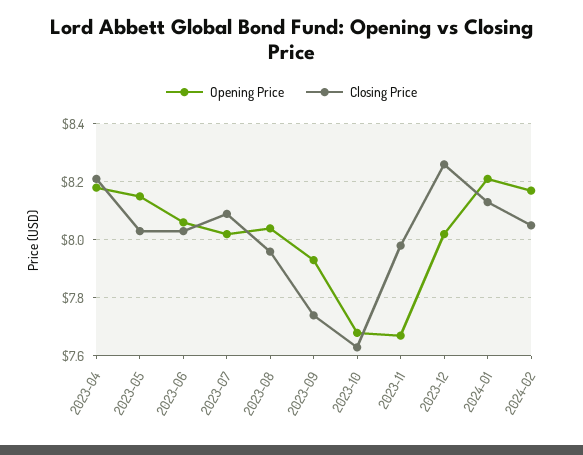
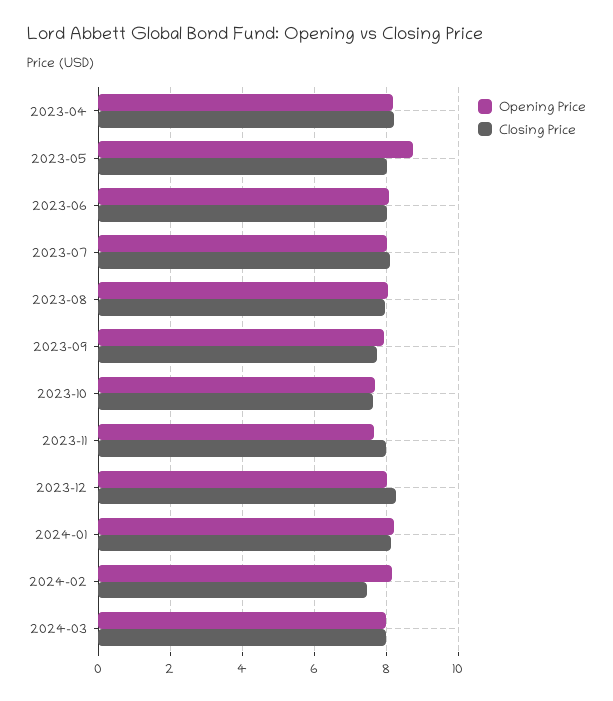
Opening Price, 2023-05: 8.15 -> 8.8
Closing Price, 2024-02: 8.05 -> 7.4
Opening Price, 2024-03: none -> 8
Closing Price, 2024-03: none -> 8

